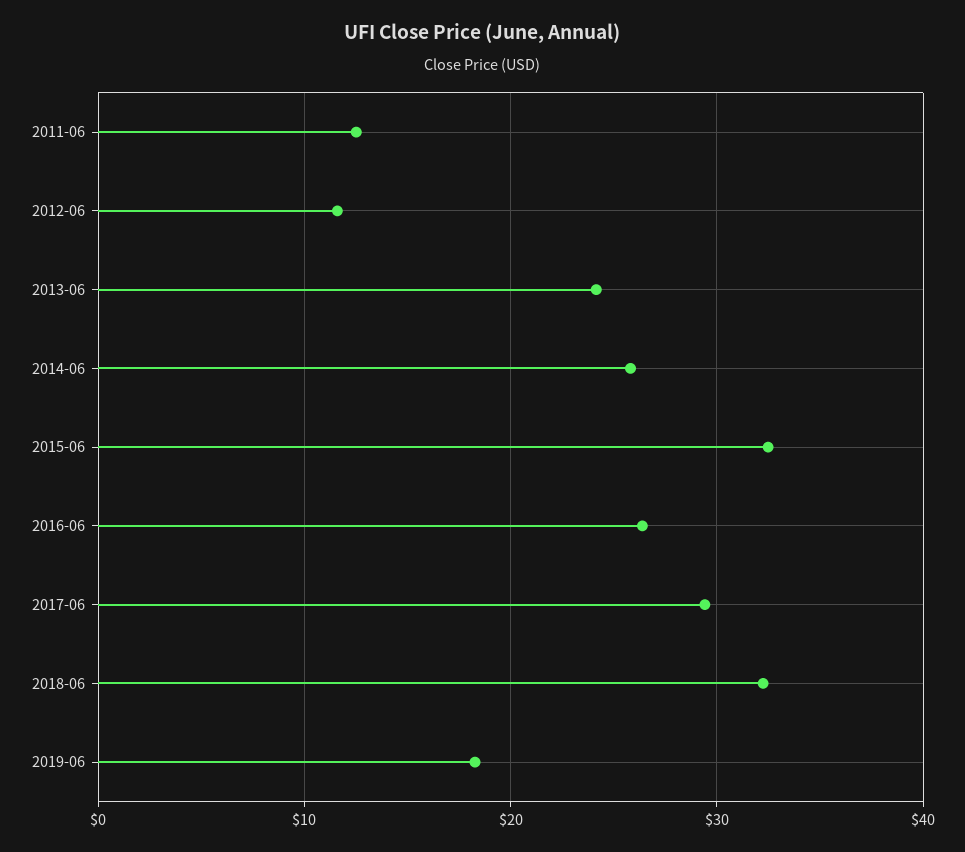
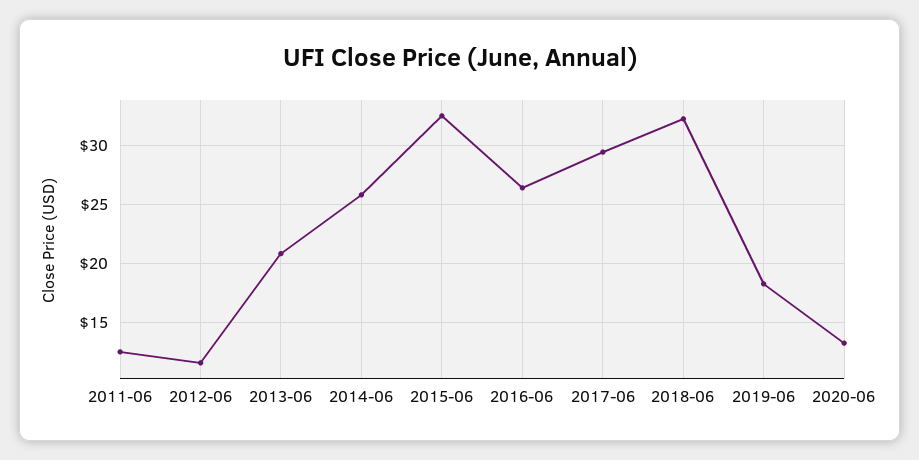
2013-06: 24 -> 21
2020-06: none -> 13

